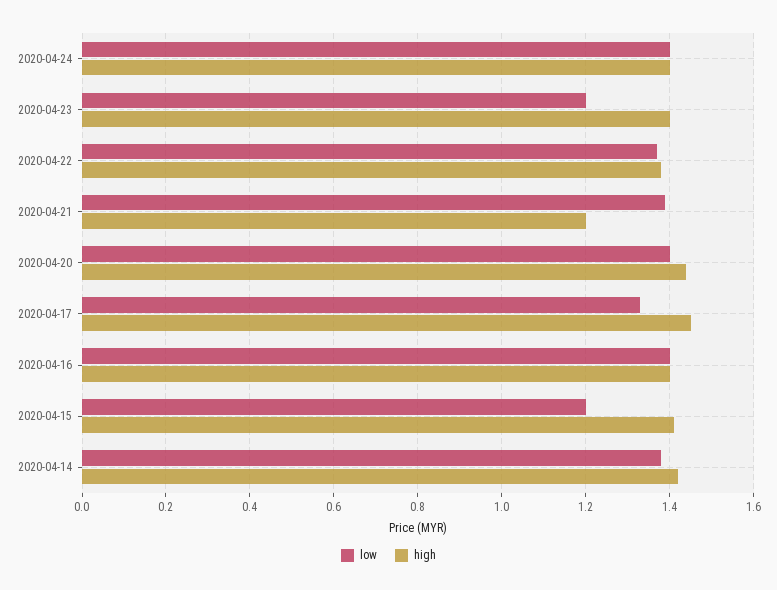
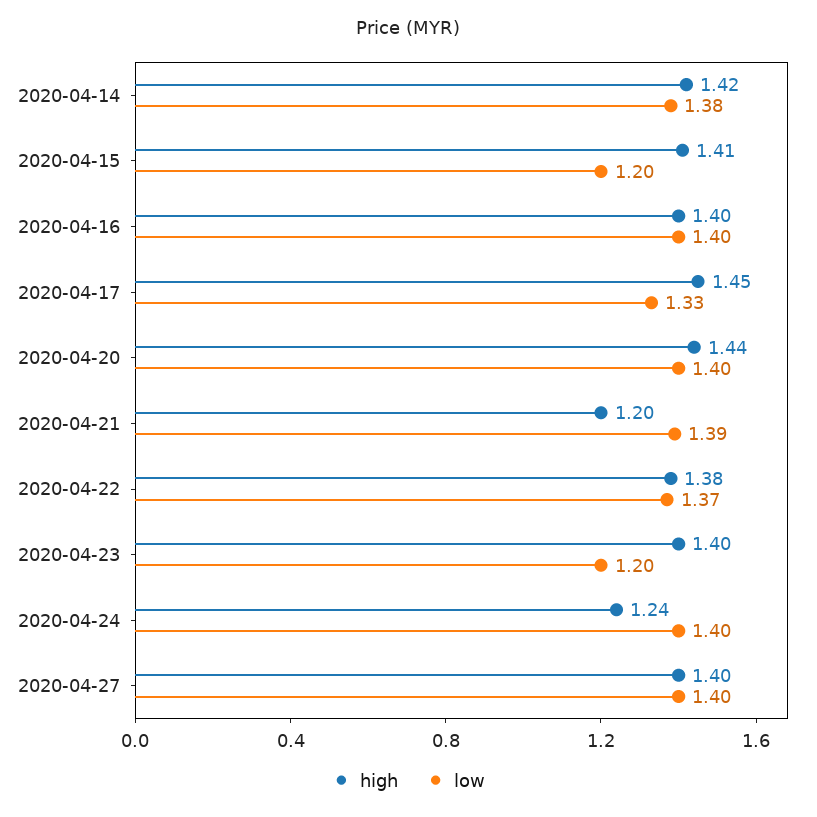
high, 2020-04-24: 1.4 -> 1.24
high, 2020-04-27: none -> 1.4
low, 2020-04-27: none -> 1.4

